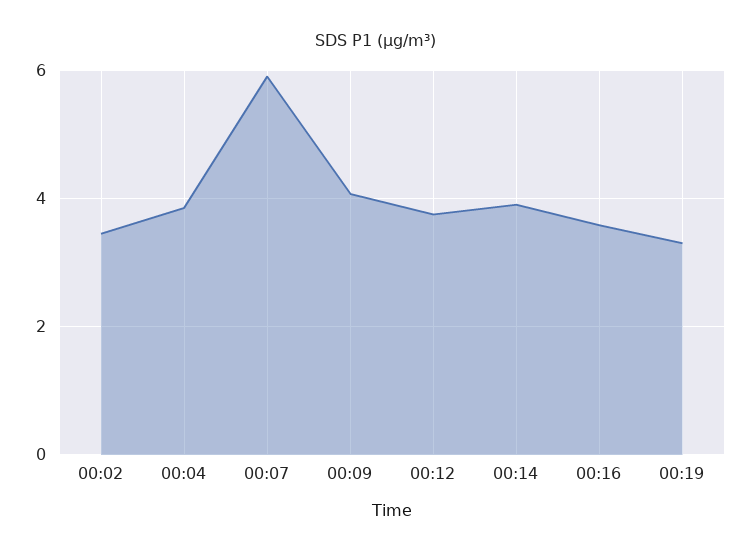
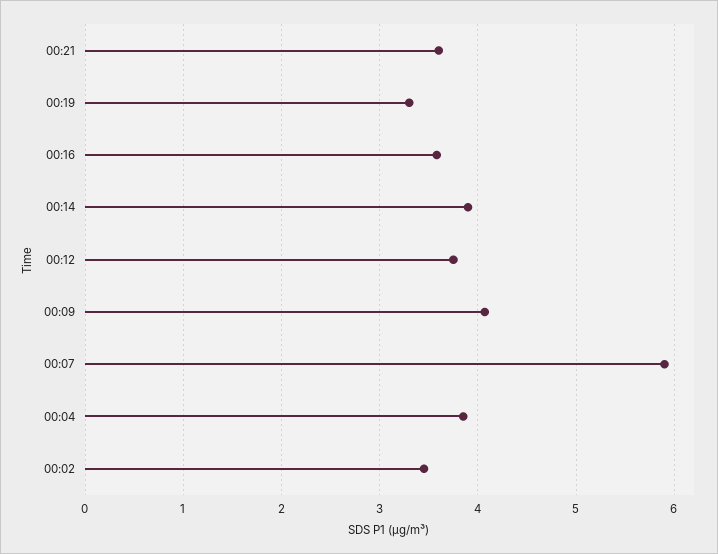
00:21: none -> 3.6

